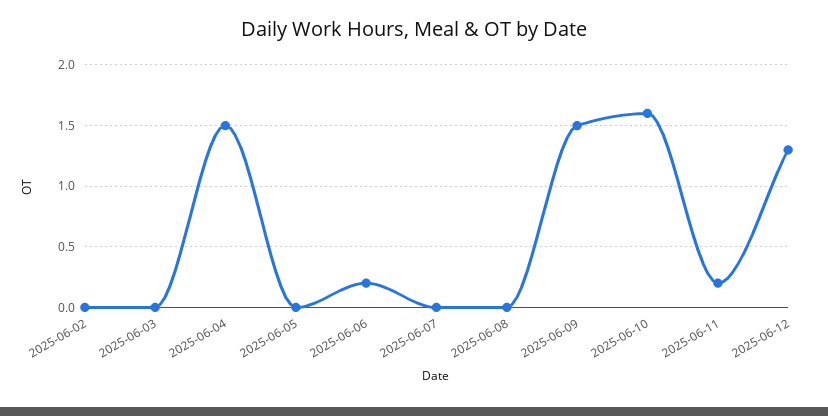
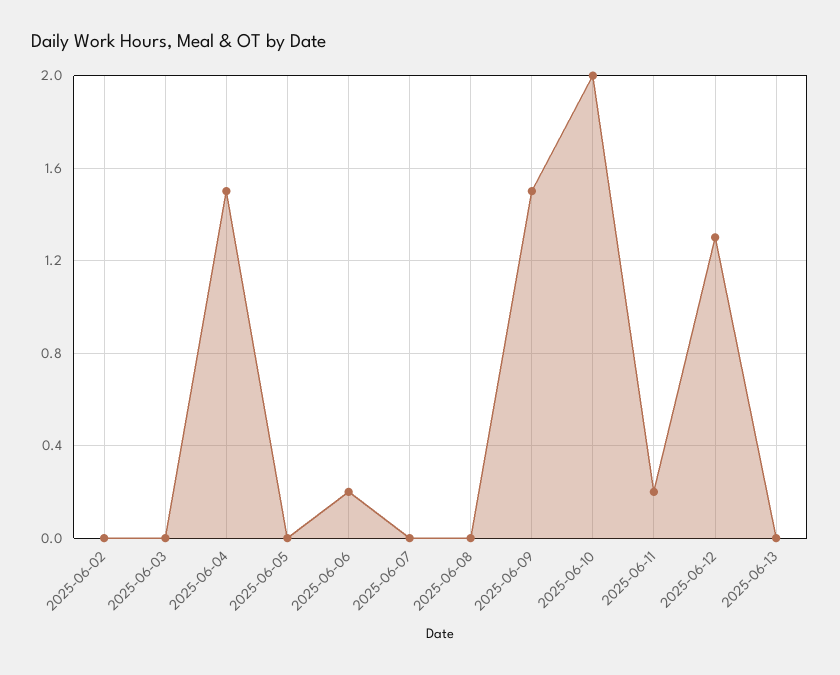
2025-06-10: 1.6 -> 2
2025-06-13: none -> 0

